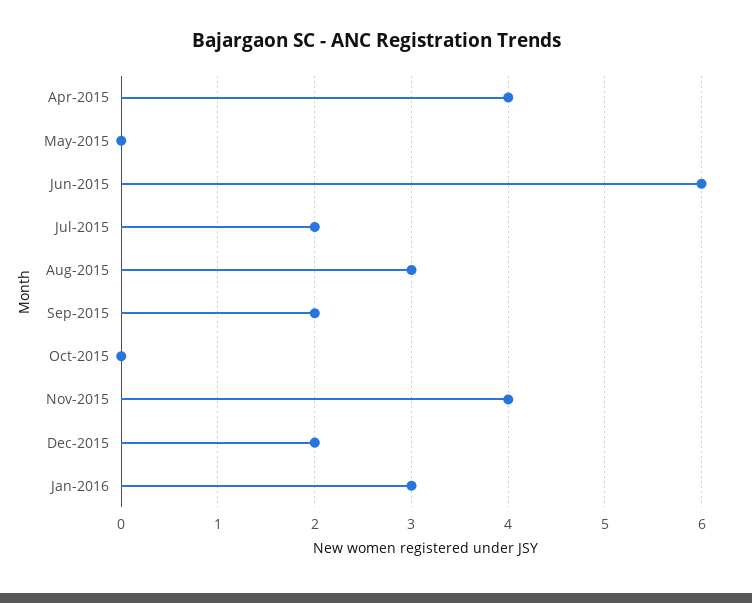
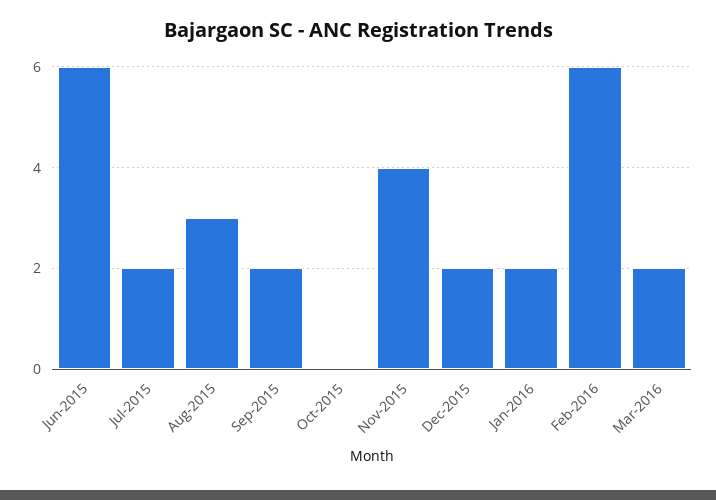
Apr-2015: 4 -> none
May-2015: 0 -> none
Jan-2016: 3 -> 2
Feb-2016: none -> 6
Mar-2016: none -> 2

